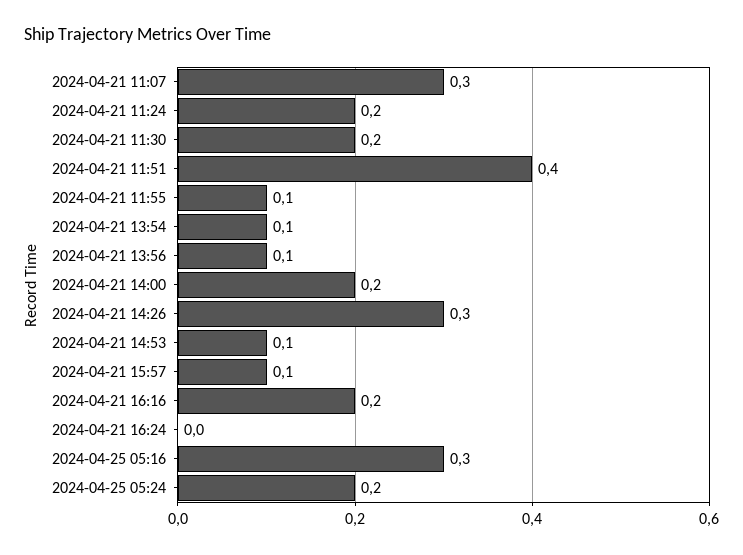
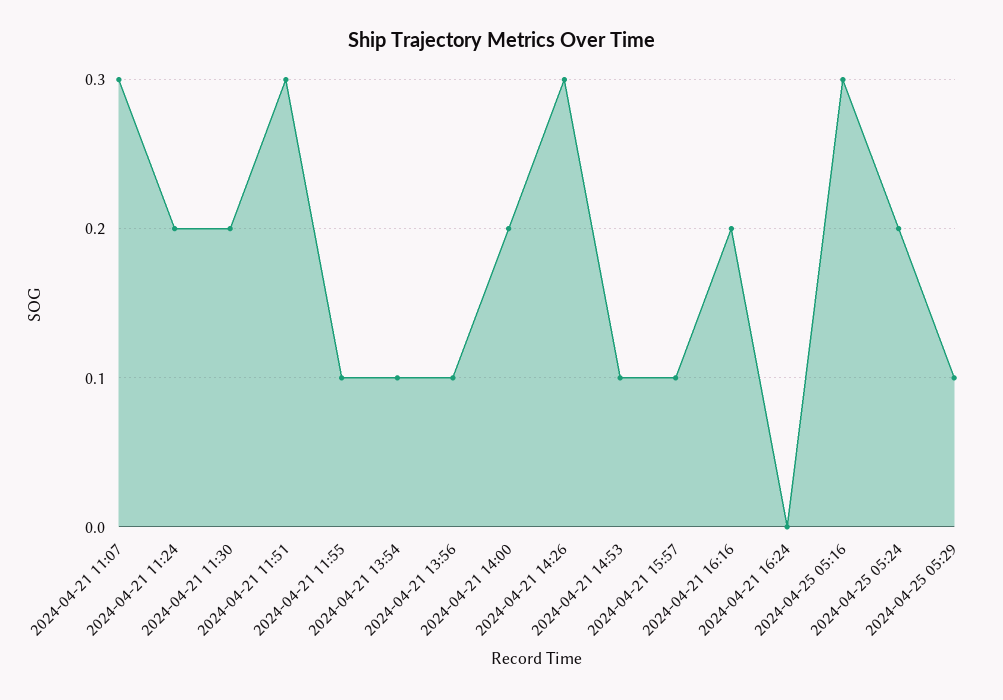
2024-04-21 11:51: 0.4 -> 0.3
2024-04-25 05:29: none -> 0.1

